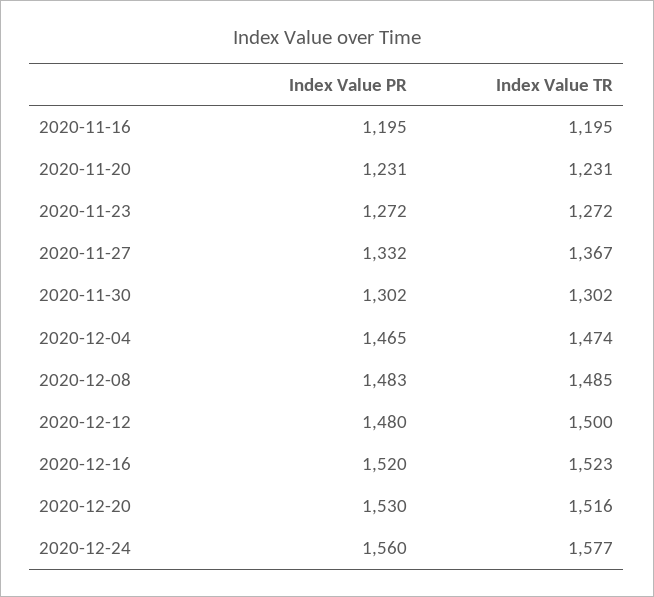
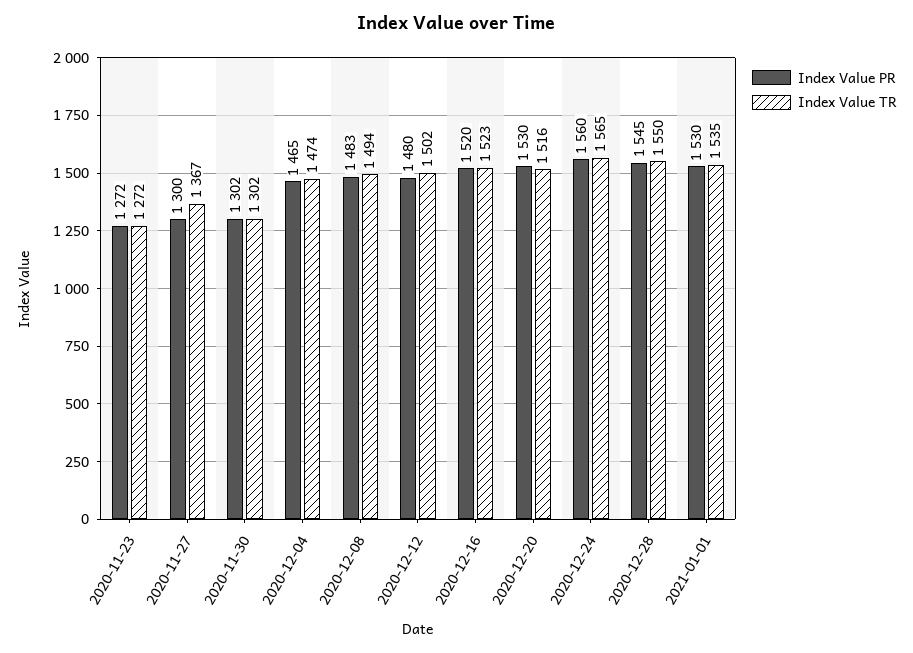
Index Value PR, 2020-11-16: 1195 -> none
Index Value TR, 2020-11-16: 1195 -> none
Index Value PR, 2020-11-20: 1231 -> none
Index Value TR, 2020-11-20: 1231 -> none
Index Value PR, 2020-11-27: 1332 -> 1300
Index Value TR, 2020-12-08: 1485 -> 1494
Index Value TR, 2020-12-12: 1500 -> 1502
Index Value TR, 2020-12-24: 1577 -> 1565
Index Value PR, 2020-12-28: none -> 1545
Index Value TR, 2020-12-28: none -> 1550
Index Value PR, 2021-01-01: none -> 1530
Index Value TR, 2021-01-01: none -> 1535

